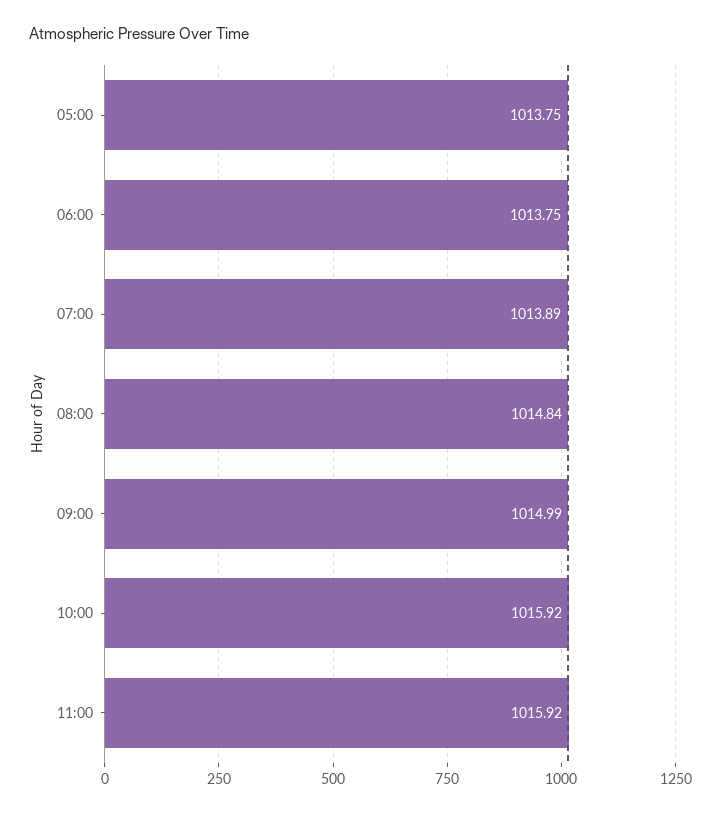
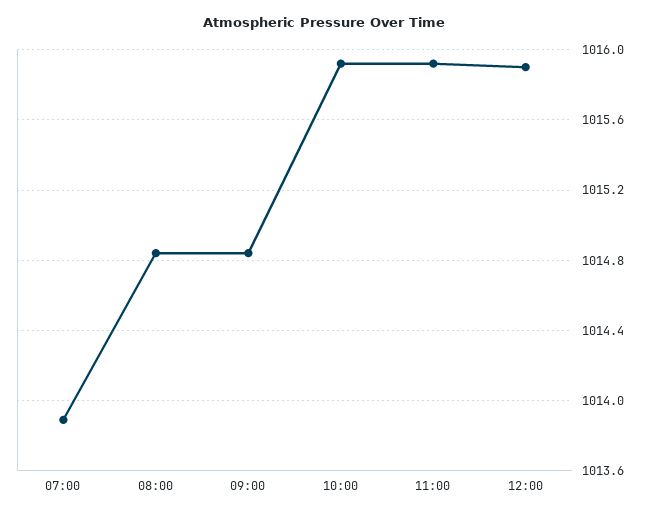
05:00: 1013.75 -> none
06:00: 1013.75 -> none
09:00: 1014.99 -> 1014.85
12:00: none -> 1015.9

